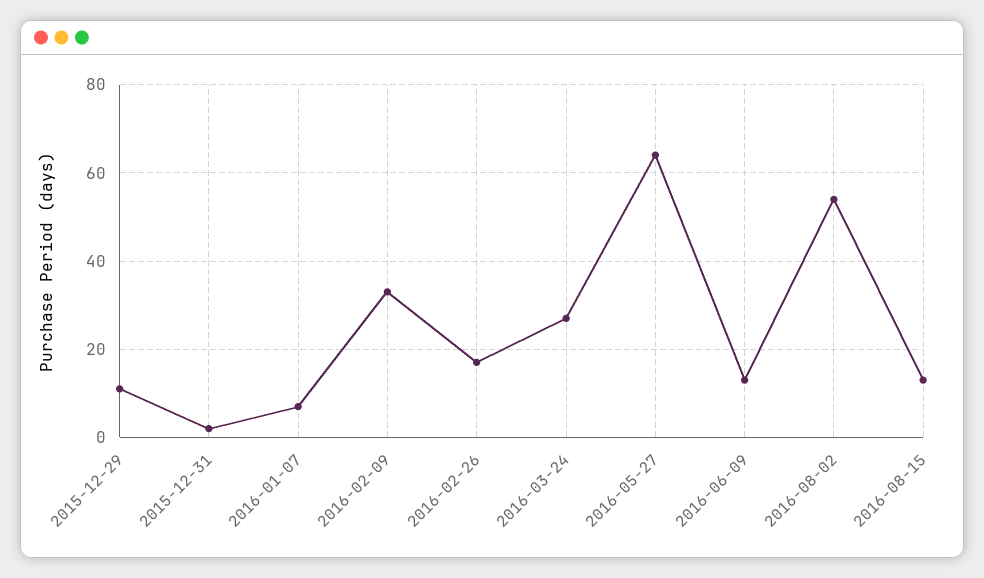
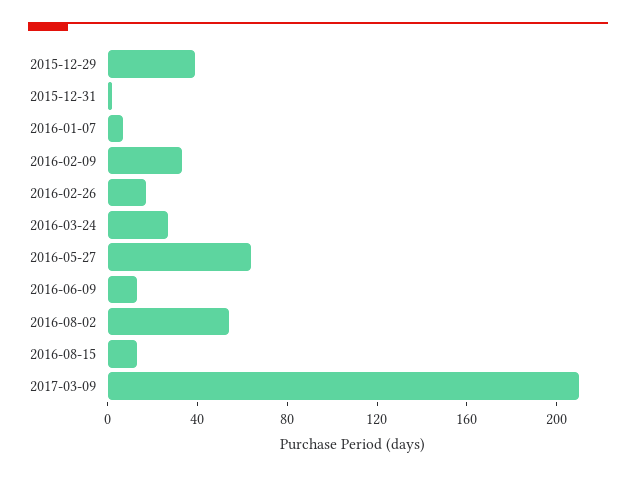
2015-12-29: 10 -> 40
2017-03-09: none -> 210

